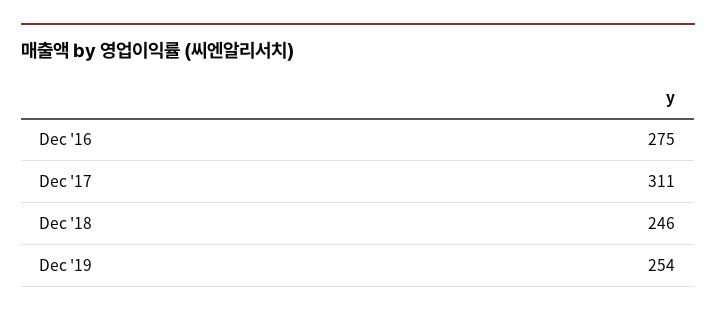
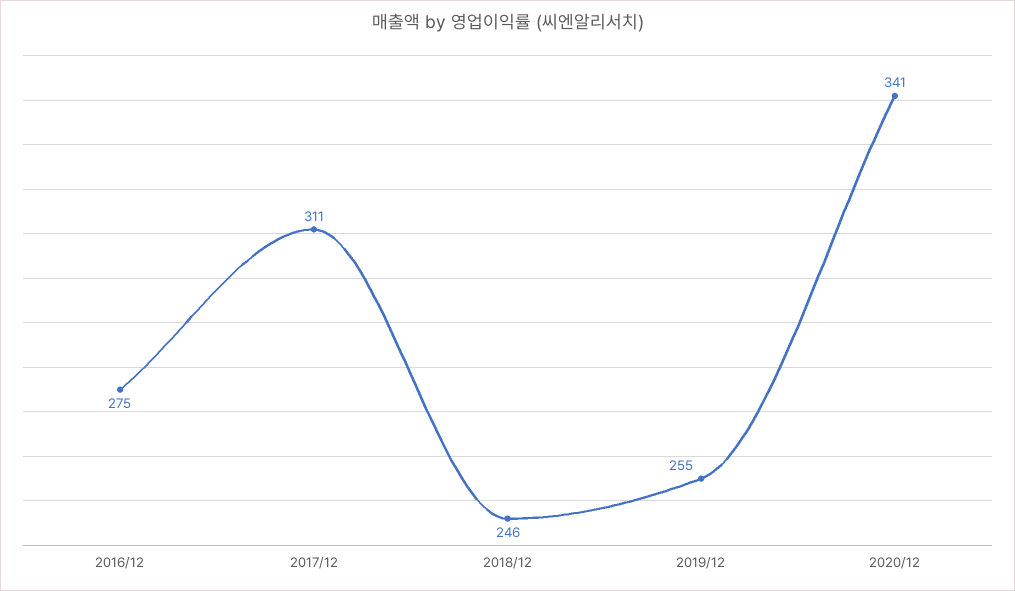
Dec '19: 254 -> 255
2020/12: none -> 341

